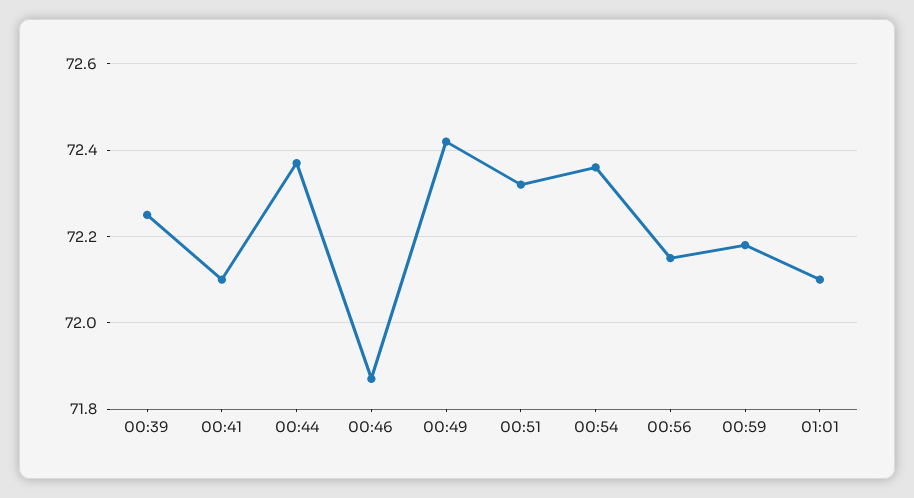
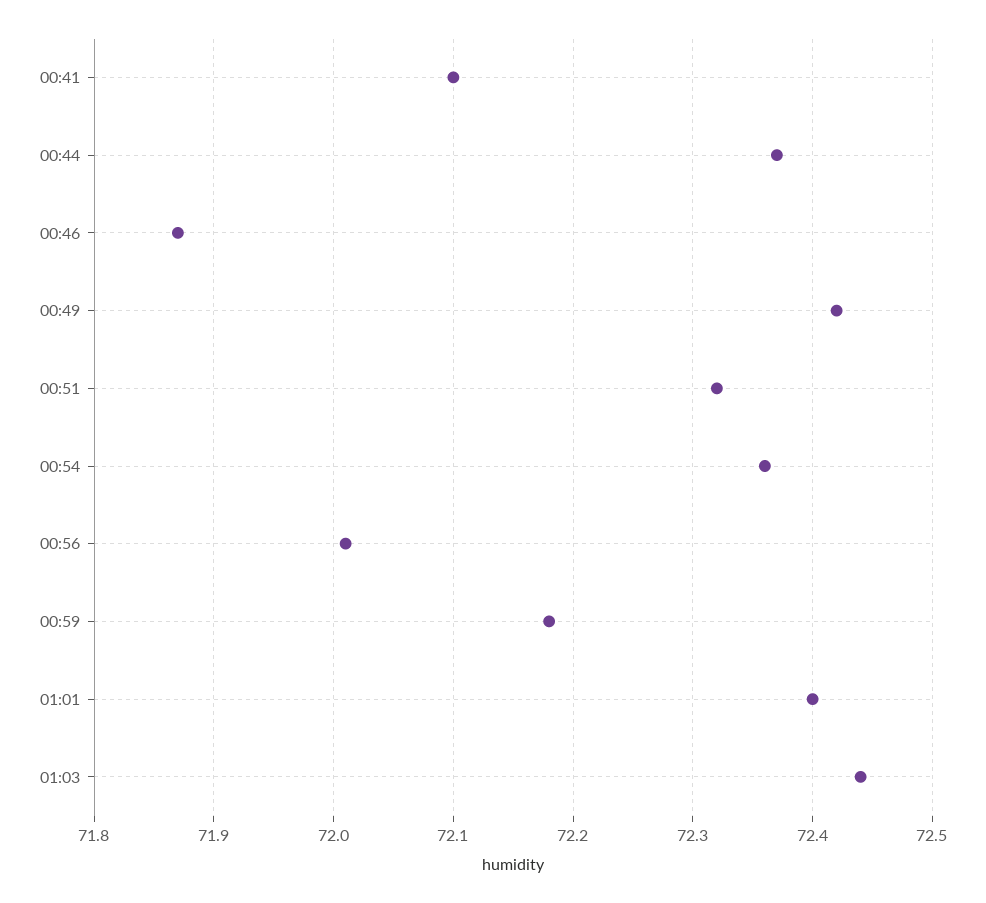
00:39: 72.25 -> none
00:56: 72.15 -> 72.01
01:01: 72.1 -> 72.4
01:03: none -> 72.44

